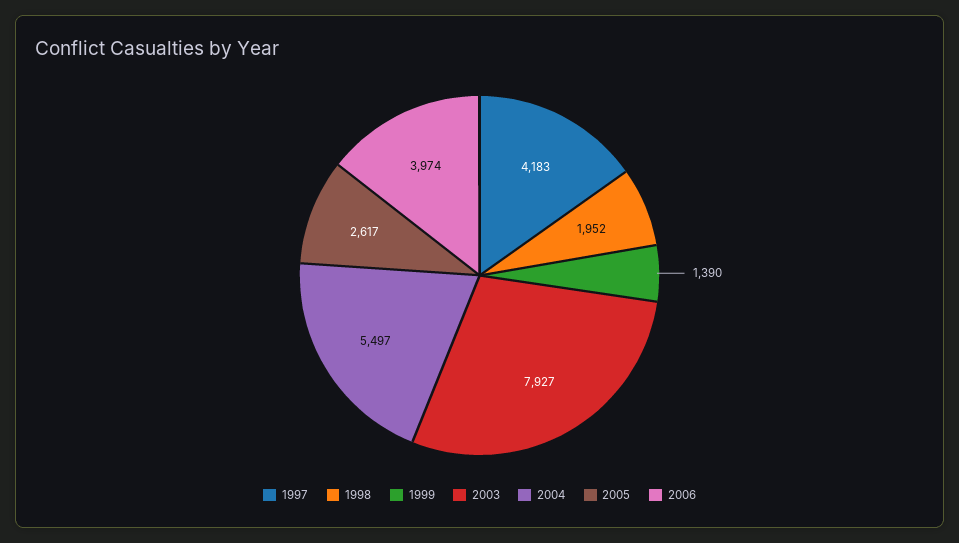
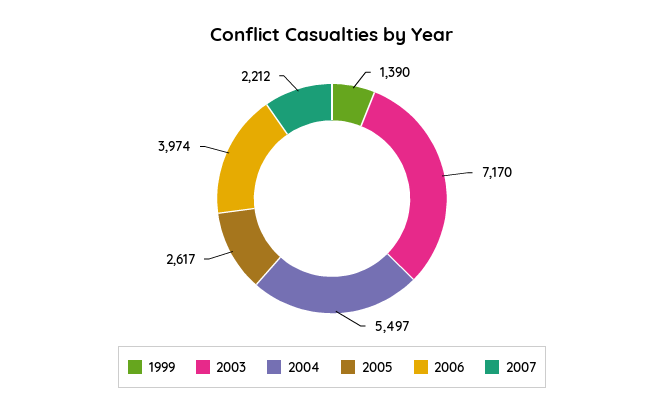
1997: 4183 -> none
1998: 1952 -> none
2003: 7927 -> 7170
2007: none -> 2212

